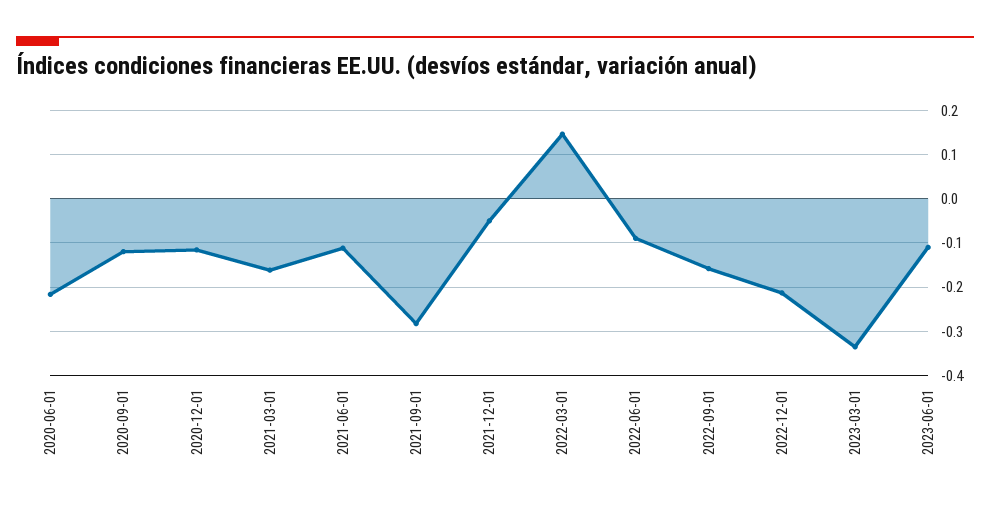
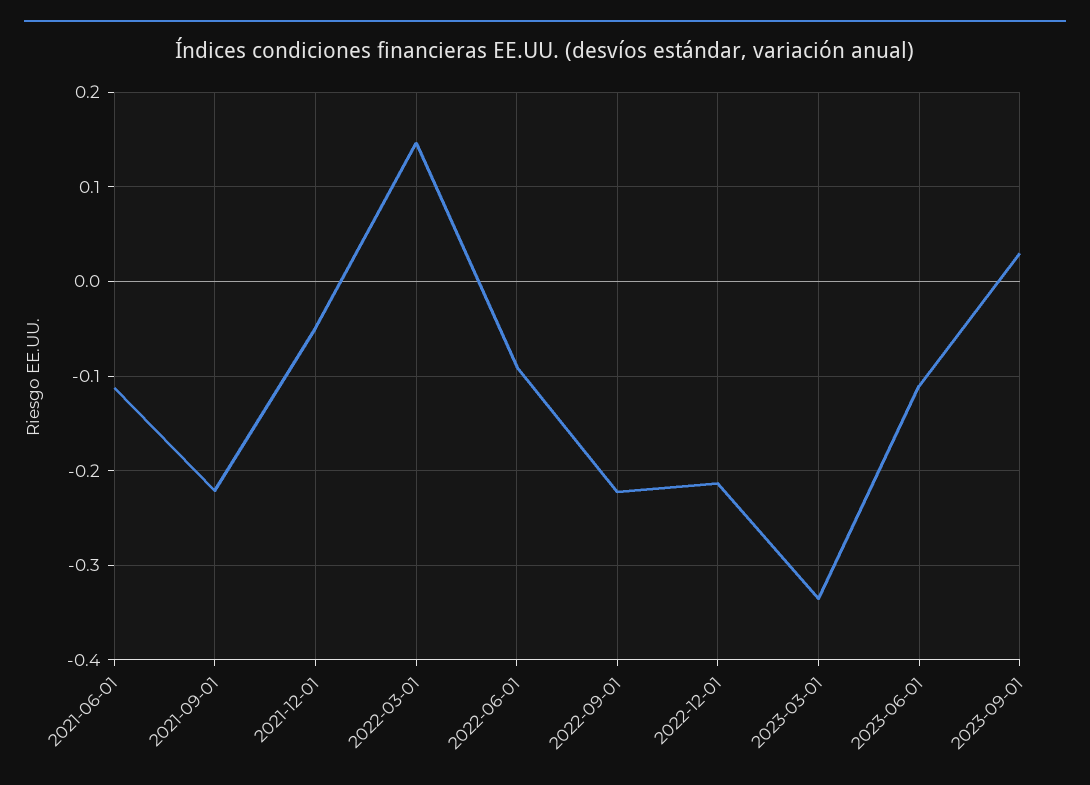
2020-06-01: -0.22 -> none
2020-09-01: -0.12 -> none
2020-12-01: -0.12 -> none
2021-03-01: -0.16 -> none
2021-09-01: -0.28 -> -0.22
2022-09-01: -0.16 -> -0.22
2023-09-01: none -> 0.03

